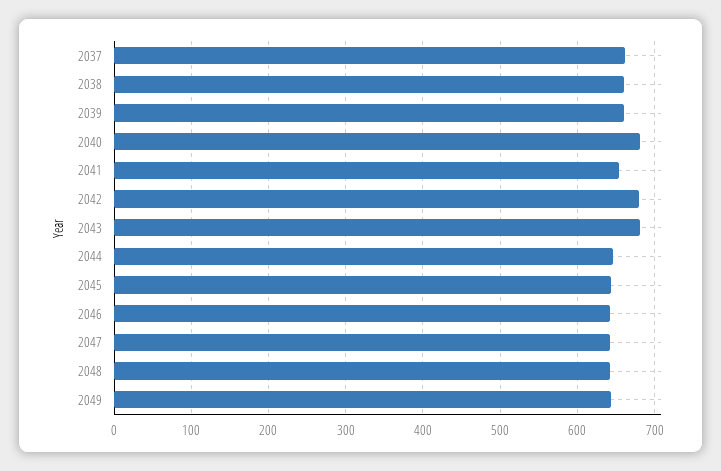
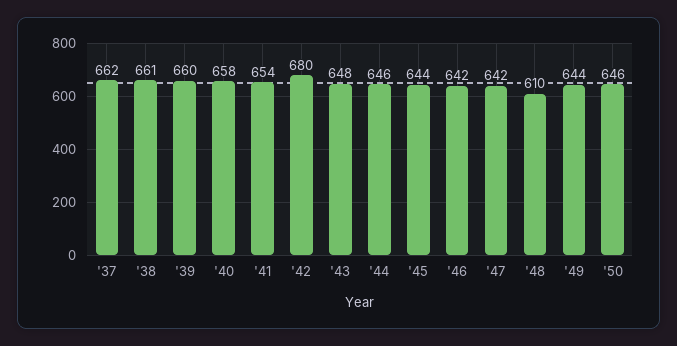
2040: 680 -> 658
2043: 680 -> 648
2048: 640 -> 610
'50: none -> 646

